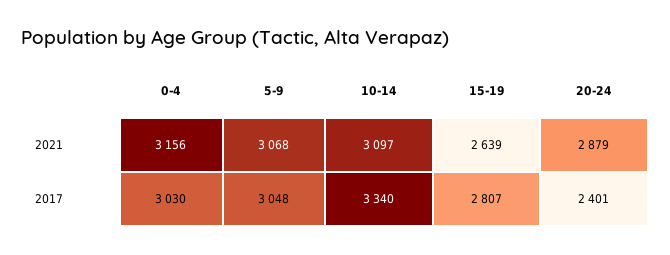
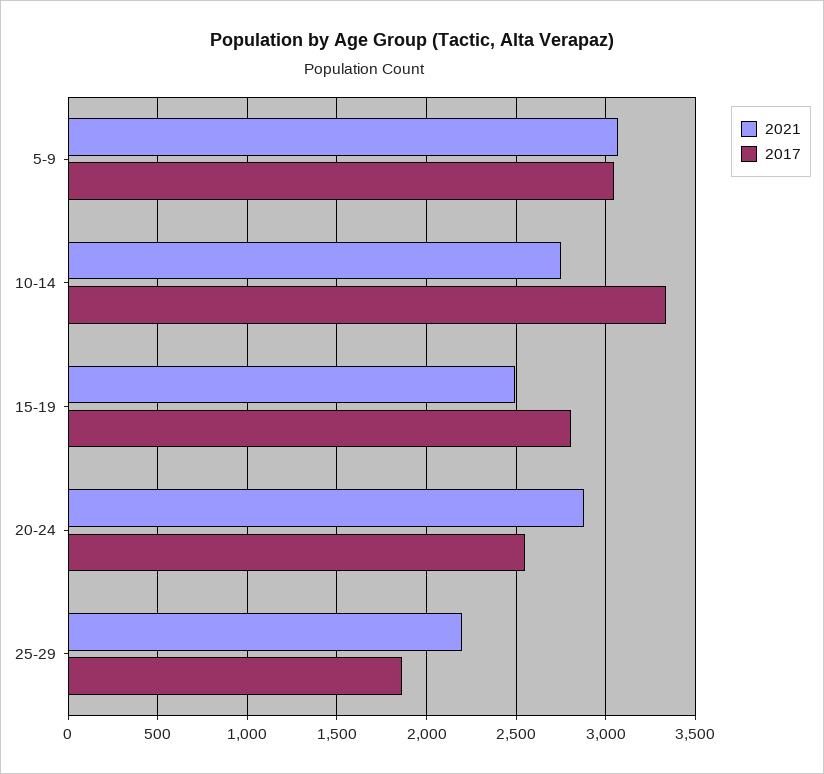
2021, 0-4: 3156 -> none
2021, 10-14: 3097 -> 2750
2021, 15-19: 2639 -> 2500
2017, 0-4: 3030 -> none
2017, 20-24: 2401 -> 2550
2021, 25-29: none -> 2200
2017, 25-29: none -> 1850

